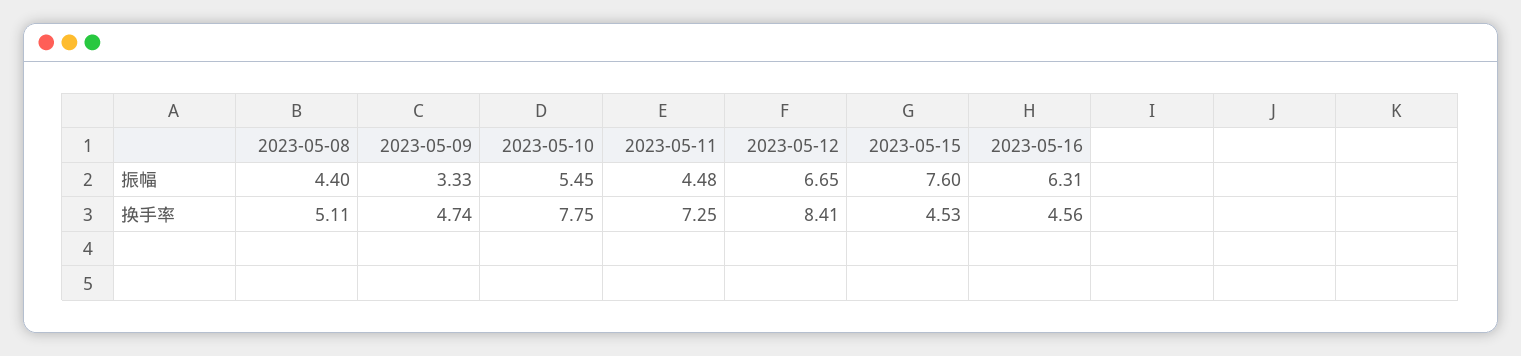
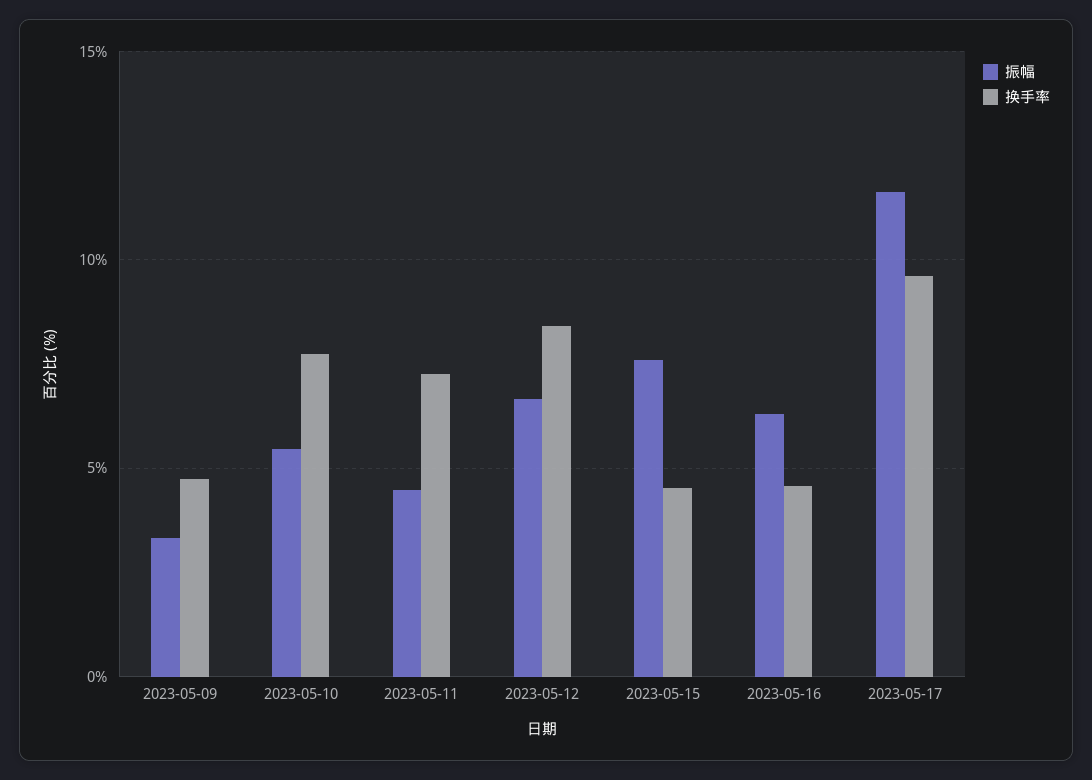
振幅, 2023-05-08: 4.4 -> none
换手率, 2023-05-08: 5.11 -> none
振幅, 2023-05-17: none -> 11.5
换手率, 2023-05-17: none -> 9.5

